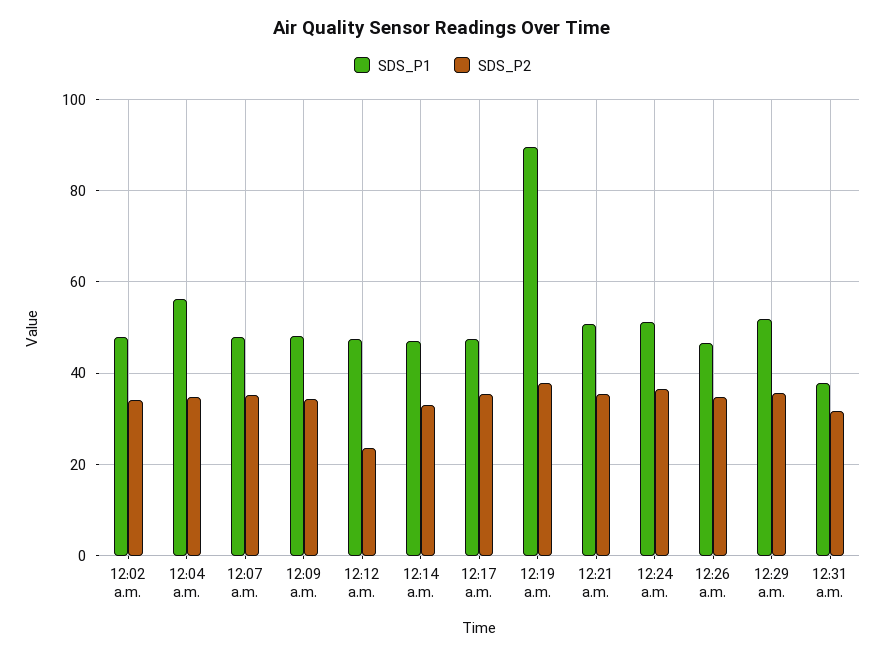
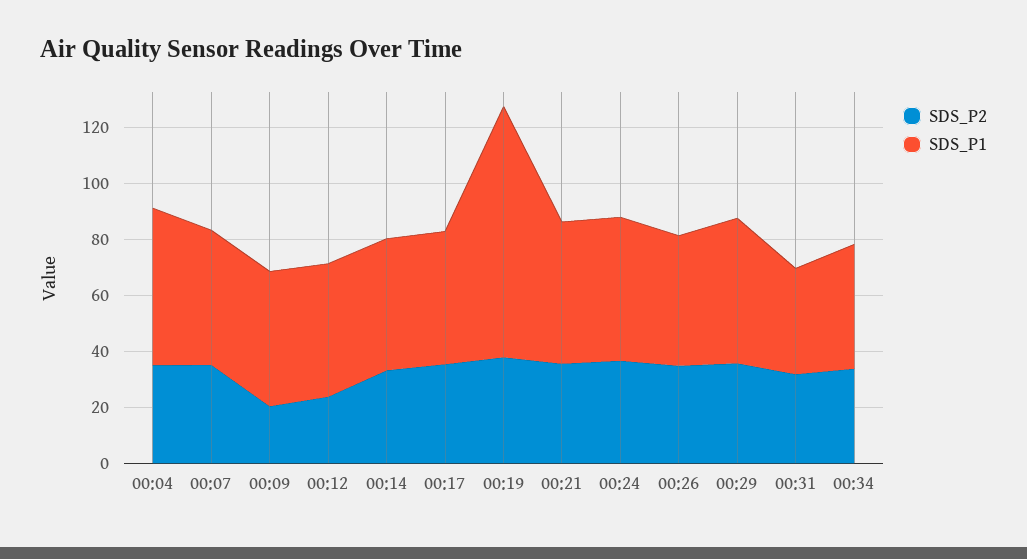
SDS_P1, 12:02 a.m.: 48 -> none
SDS_P2, 12:02 a.m.: 34 -> none
SDS_P2, 12:09 a.m.: 34 -> 20
SDS_P2, 00:34: none -> 35
SDS_P1, 00:34: none -> 45

